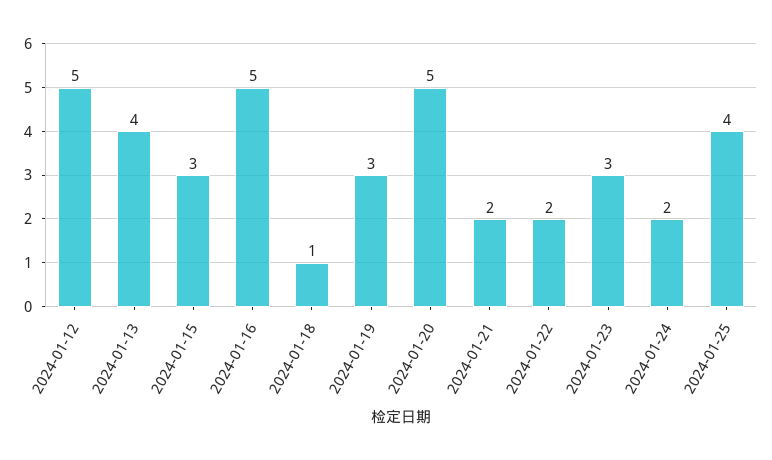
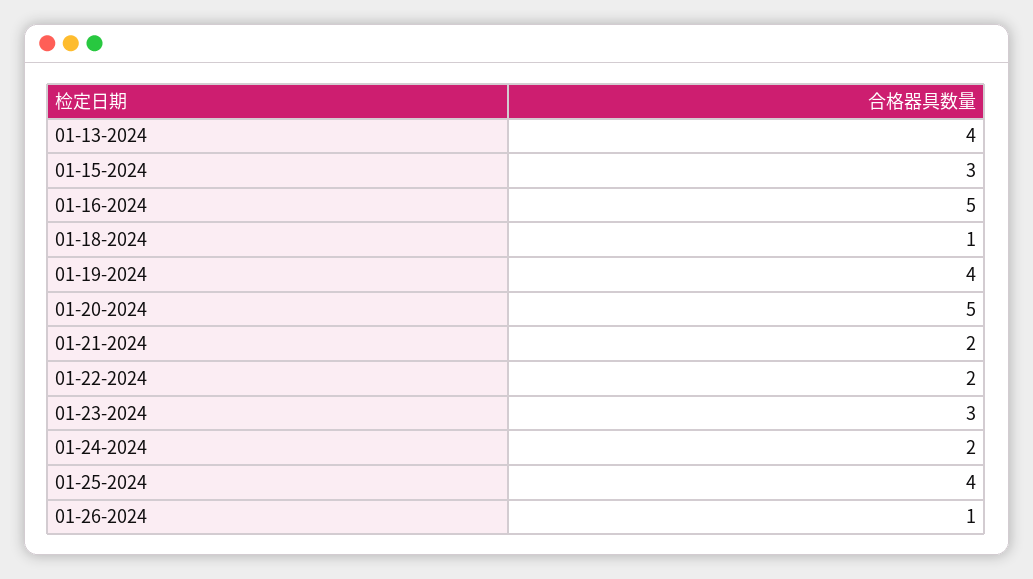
2024-01-12: 5 -> none
2024-01-19: 3 -> 4
01-26-2024: none -> 1

